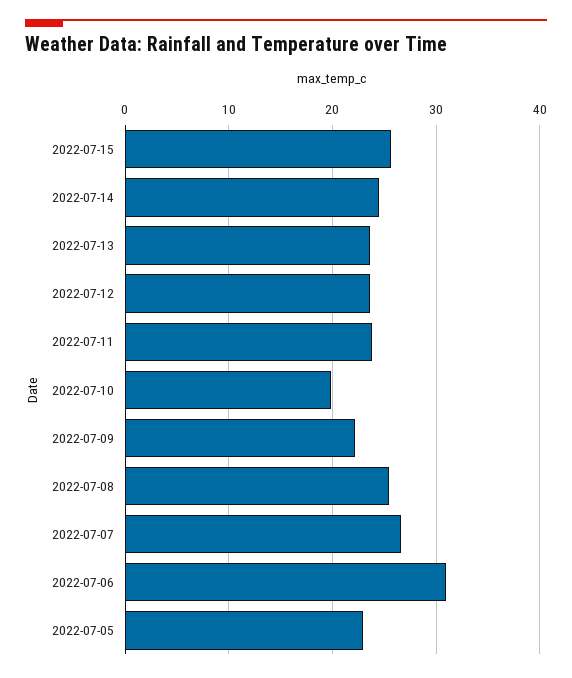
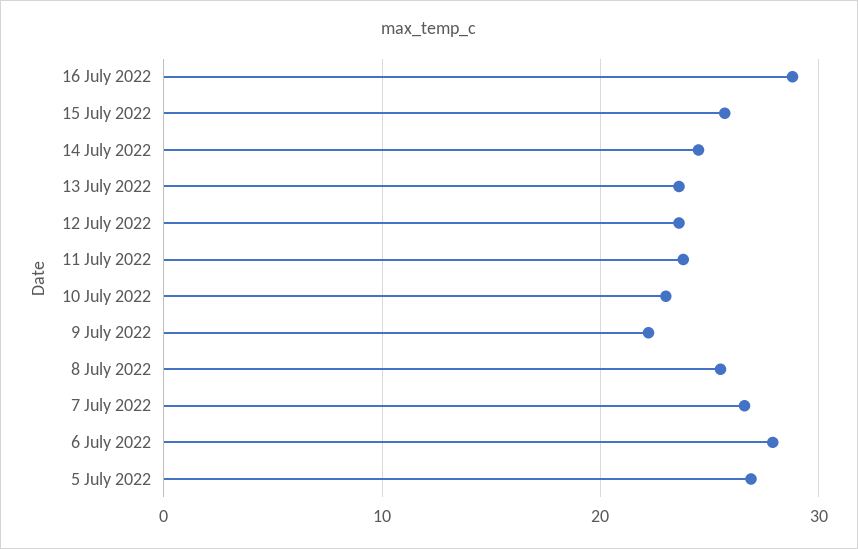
2022-07-10: 20 -> 23
2022-07-06: 31 -> 28
2022-07-05: 23 -> 27
16 July 2022: none -> 29

